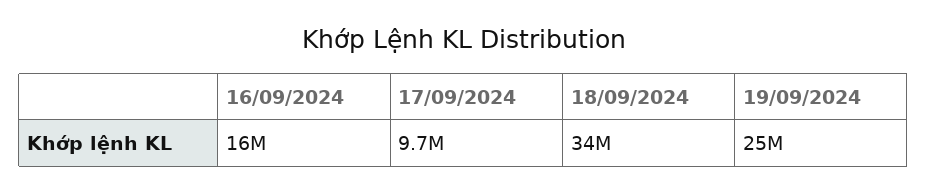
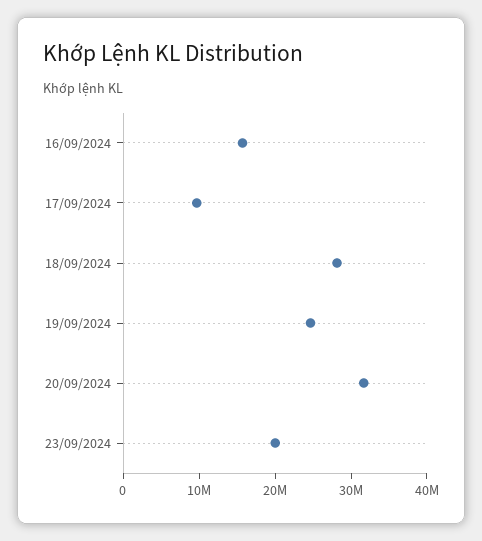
18/09/2024: 34000000 -> 28000000
20/09/2024: none -> 32000000
23/09/2024: none -> 20000000

